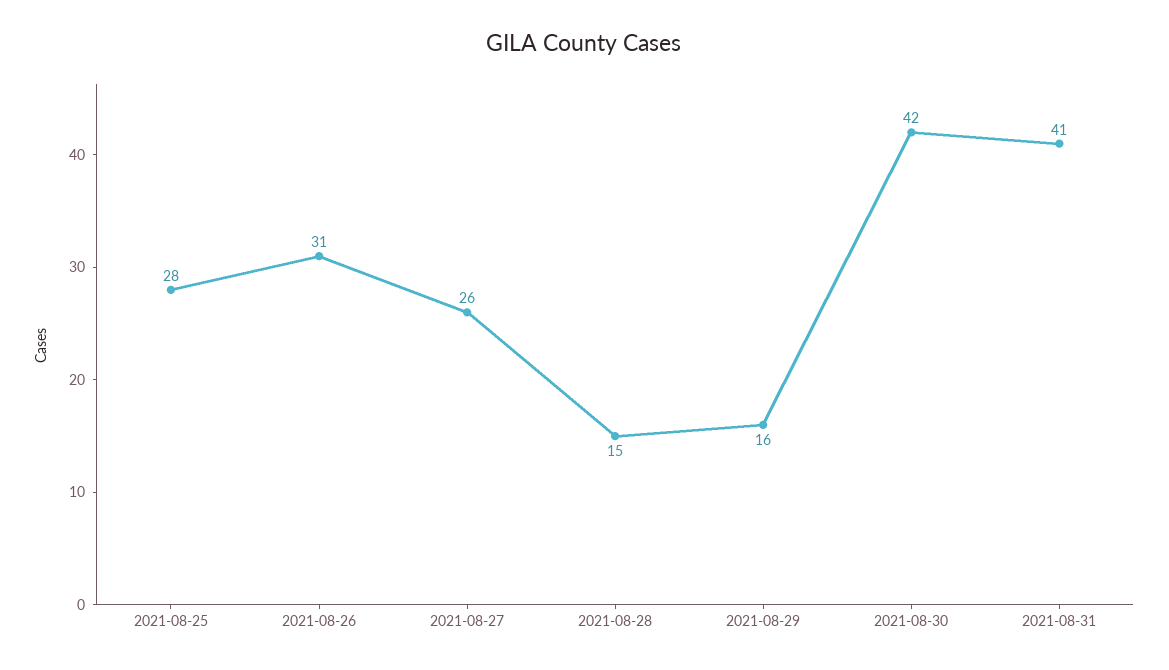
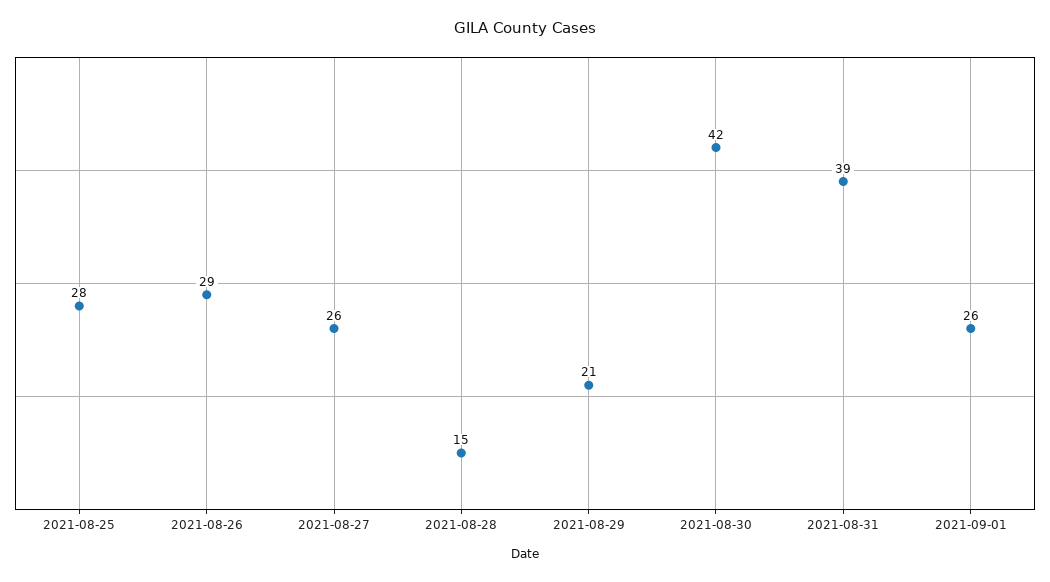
2021-08-26: 31 -> 29
2021-08-29: 16 -> 21
2021-08-31: 41 -> 39
2021-09-01: none -> 26

